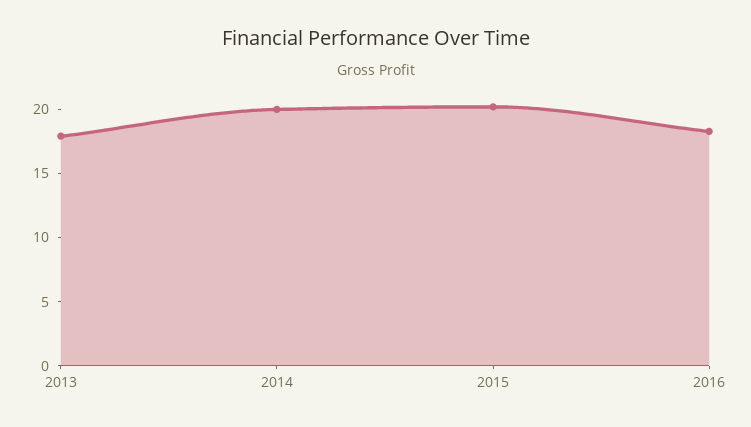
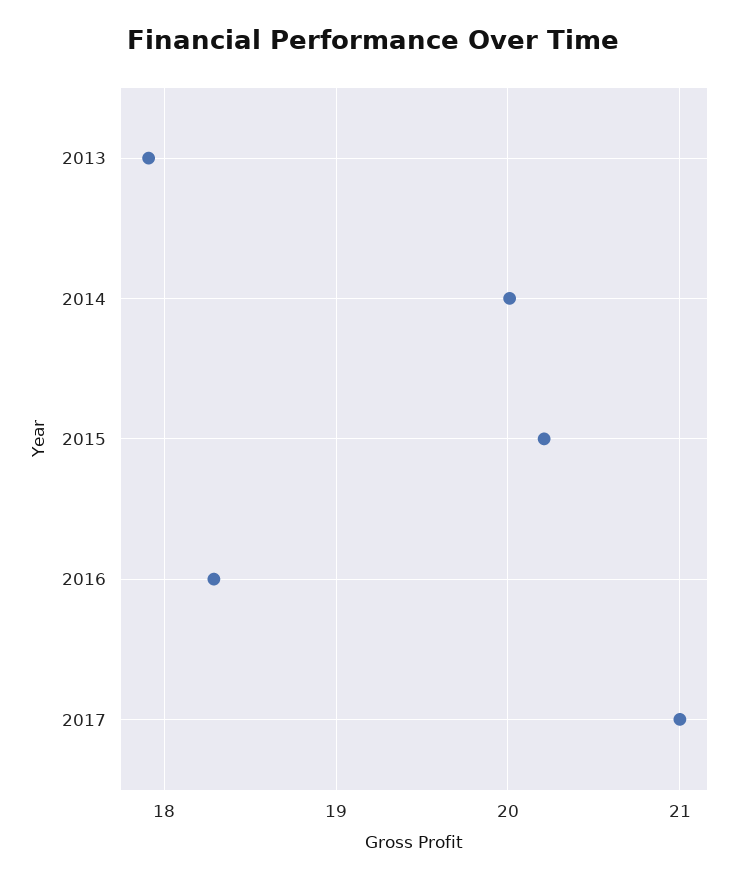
2017: none -> 21

